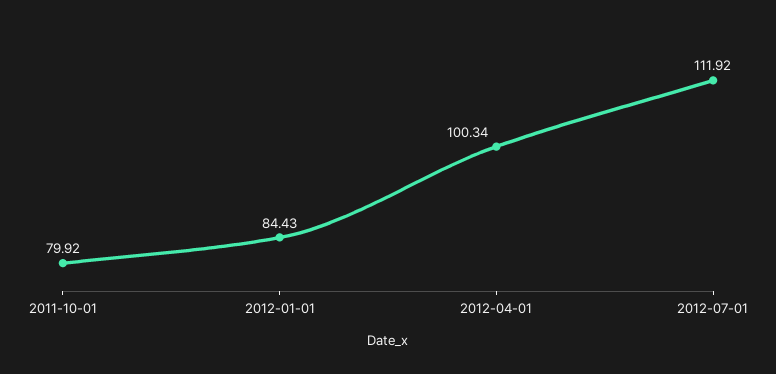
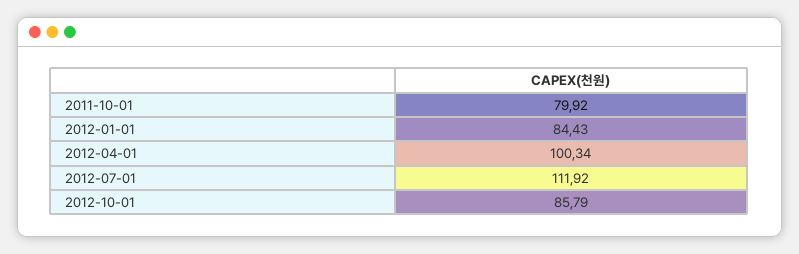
2012-10-01: none -> 85.79

